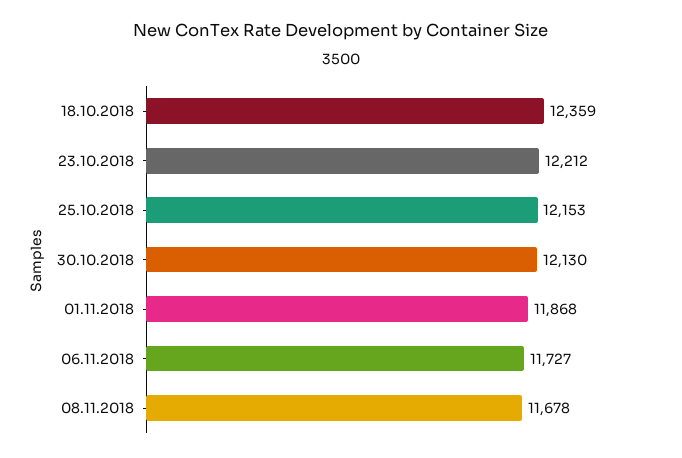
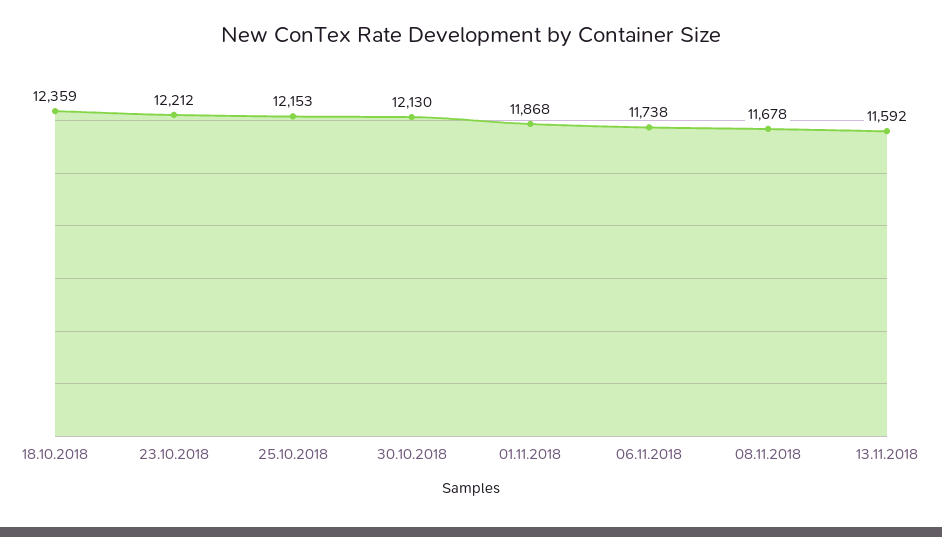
06.11.2018: 11727 -> 11738
13.11.2018: none -> 11592

